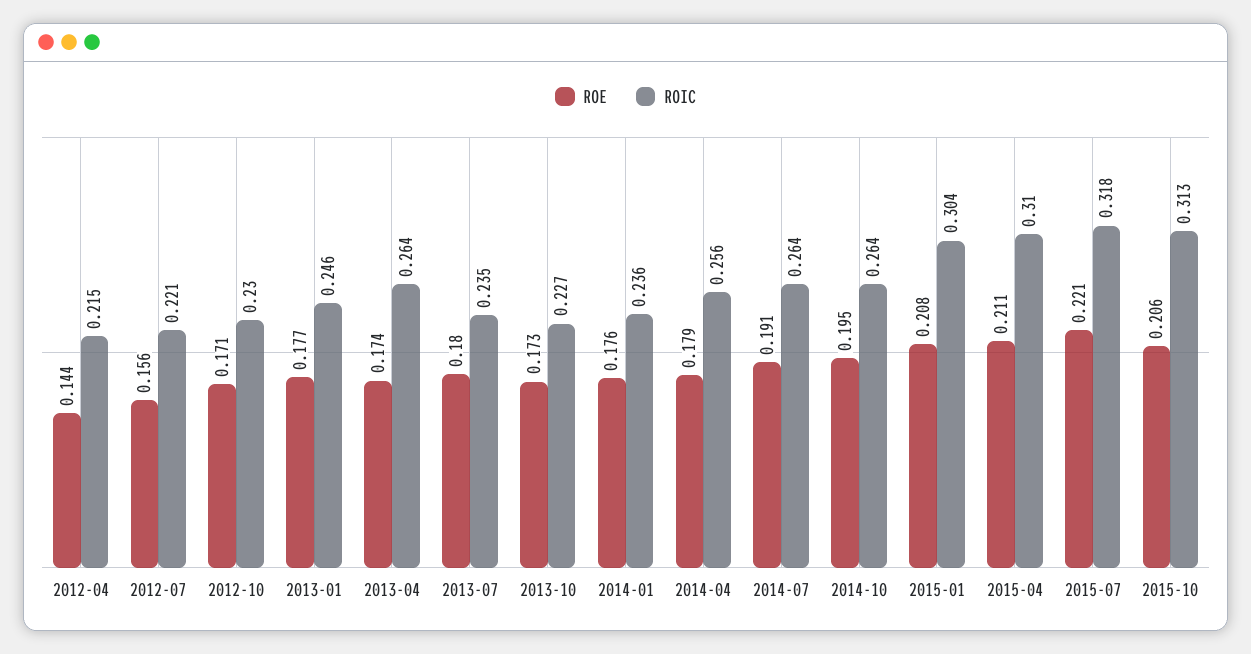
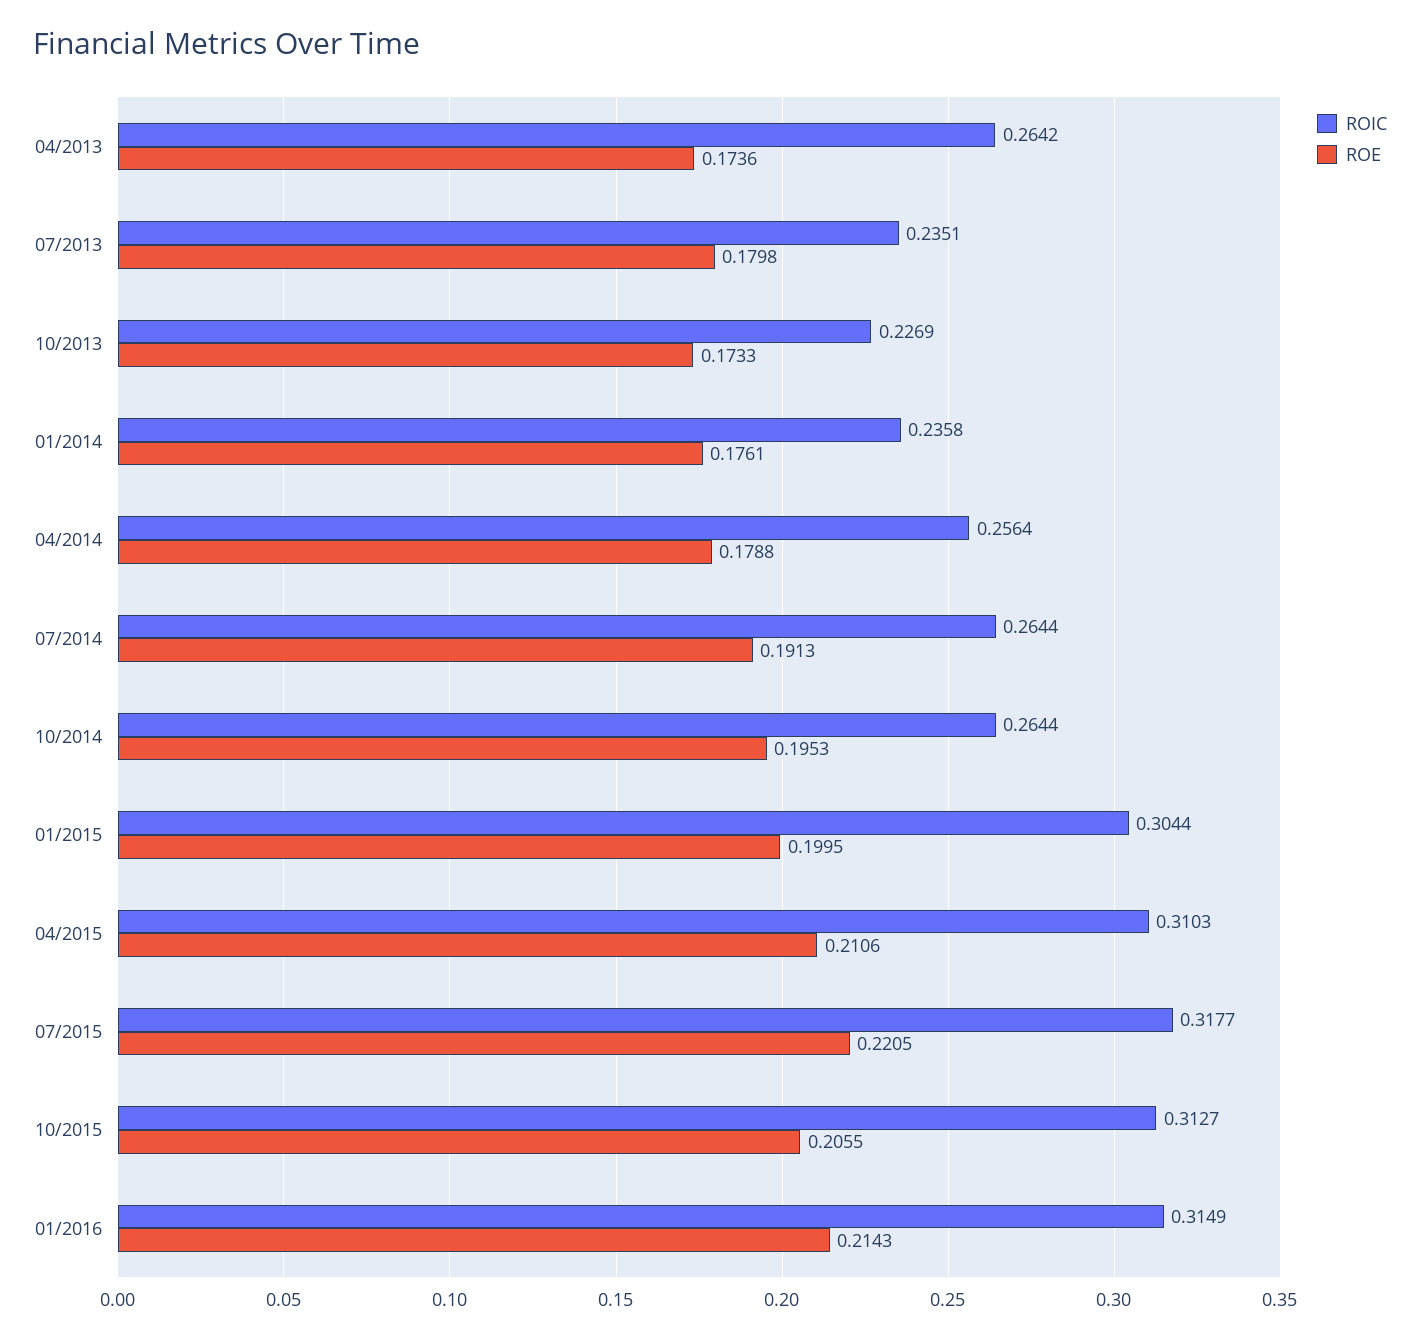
ROE, 2012-04: 0.144 -> none
ROIC, 2012-04: 0.215 -> none
ROE, 2012-07: 0.156 -> none
ROIC, 2012-07: 0.221 -> none
ROE, 2012-10: 0.171 -> none
ROIC, 2012-10: 0.23 -> none
ROE, 2013-01: 0.177 -> none
ROIC, 2013-01: 0.246 -> none
ROE, 2015-01: 0.208 -> 0.1995
ROIC, 01/2016: none -> 0.3149
ROE, 01/2016: none -> 0.2143

